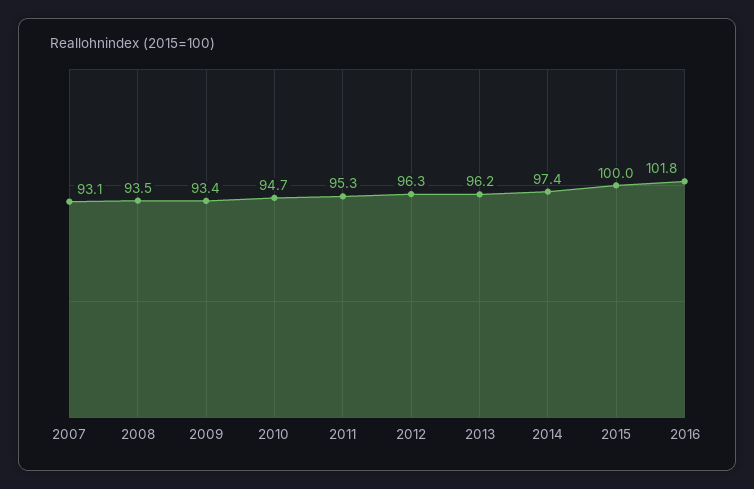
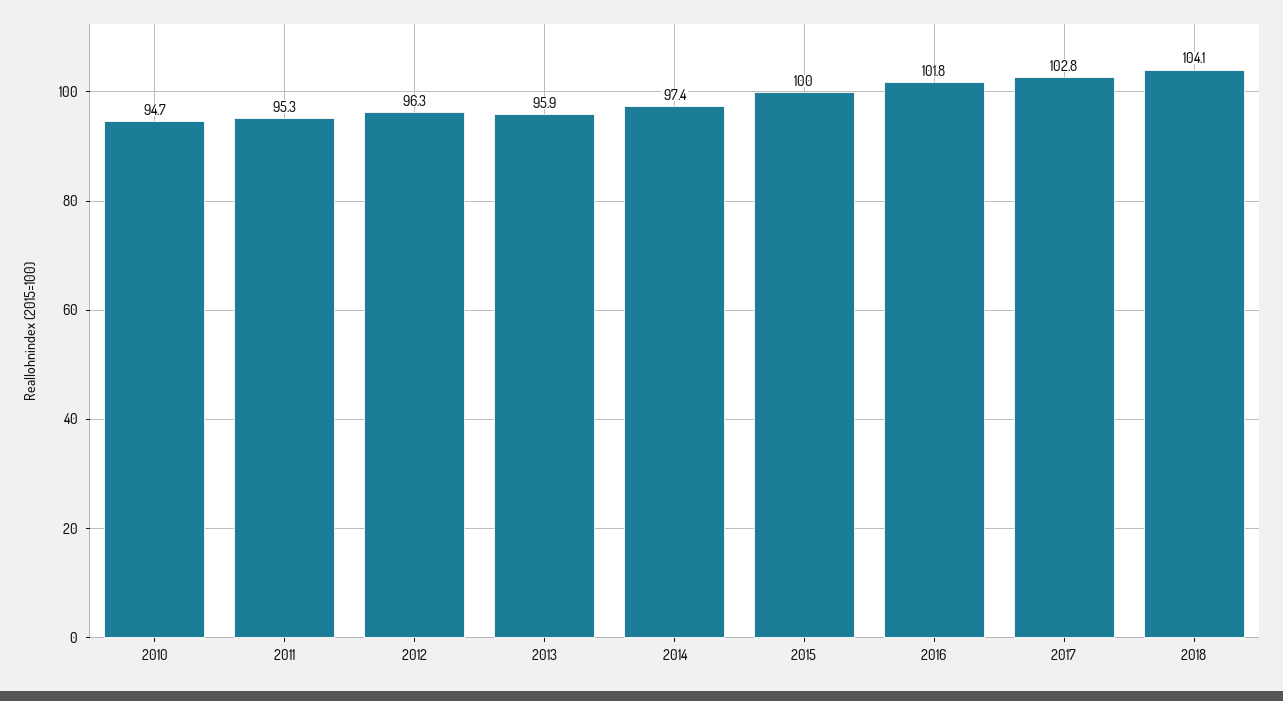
2007: 93.1 -> none
2008: 93.5 -> none
2009: 93.4 -> none
2013: 96.2 -> 95.9
2017: none -> 102.8
2018: none -> 104.1

